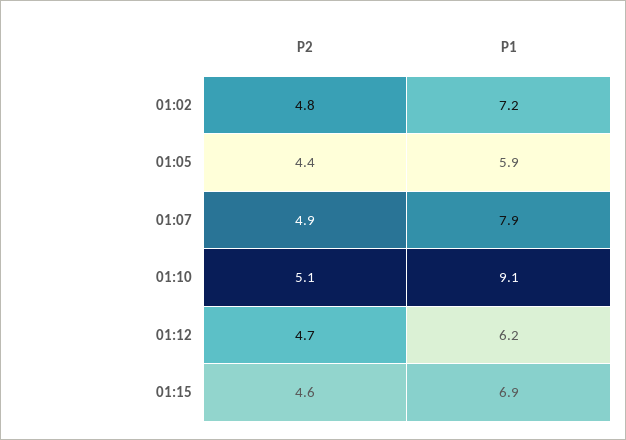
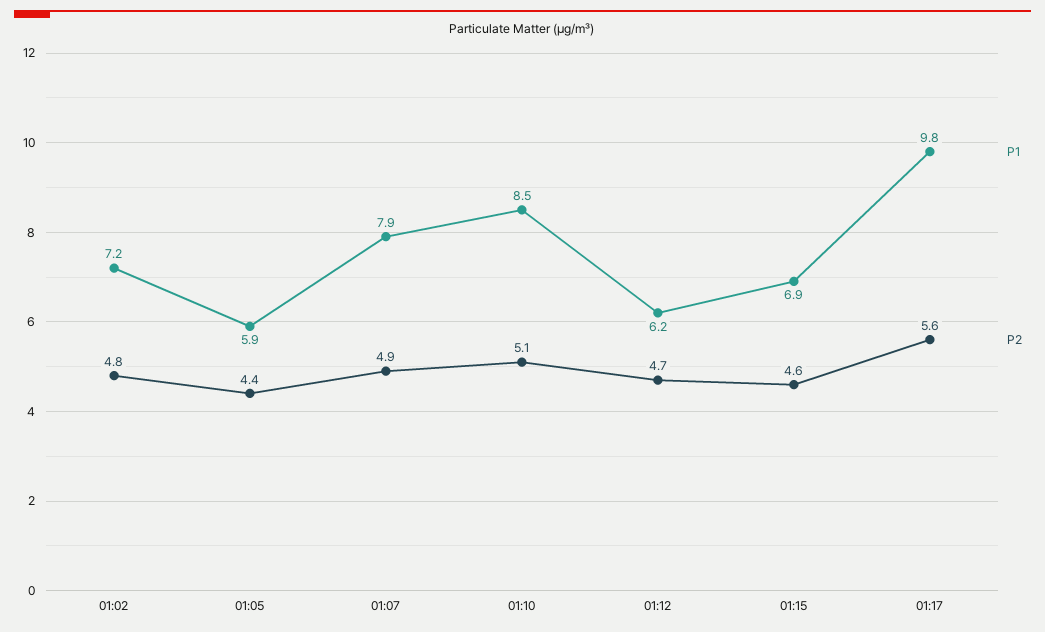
P1, 01:10: 9.1 -> 8.5
P1, 01:17: none -> 9.8
P2, 01:17: none -> 5.6

